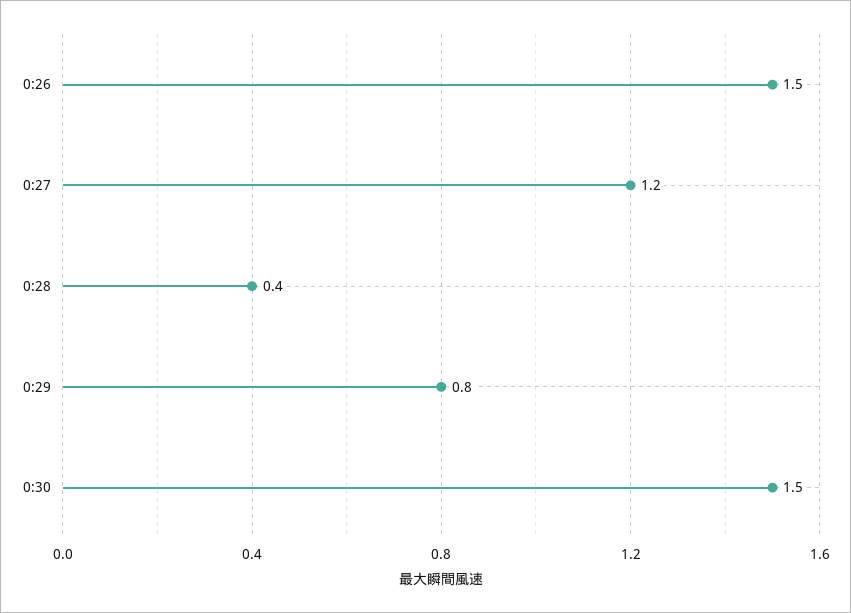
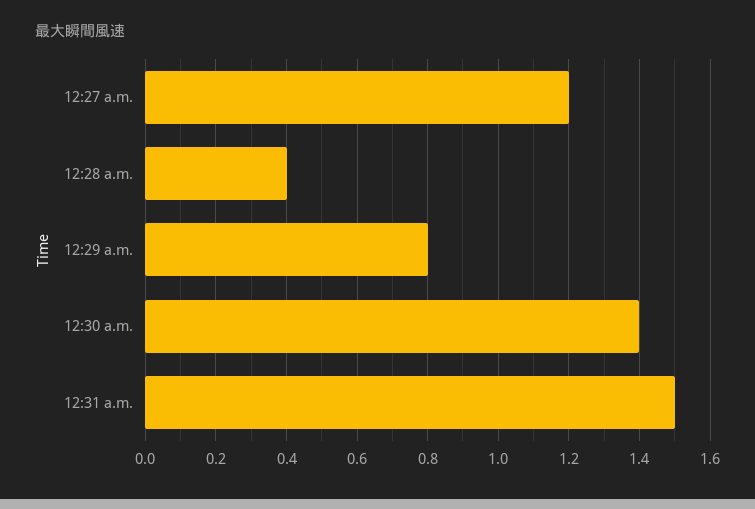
0:26: 1.5 -> none
0:30: 1.5 -> 1.4
12:31 a.m.: none -> 1.5

